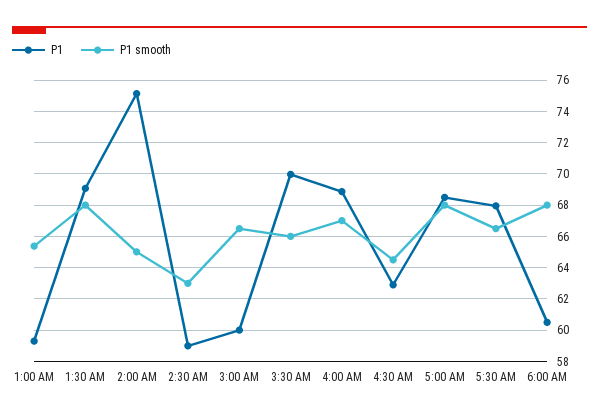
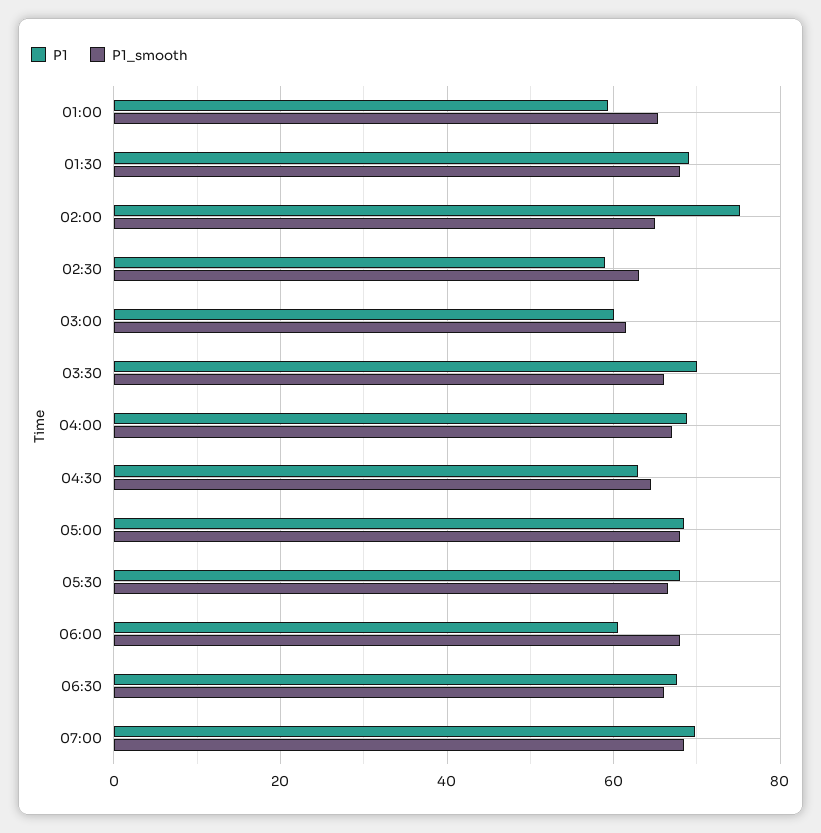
P1 smooth, 3:00 AM: 66.5 -> 62
P1, 06:30: none -> 68
P1 smooth, 06:30: none -> 66
P1, 07:00: none -> 70
P1 smooth, 07:00: none -> 68

